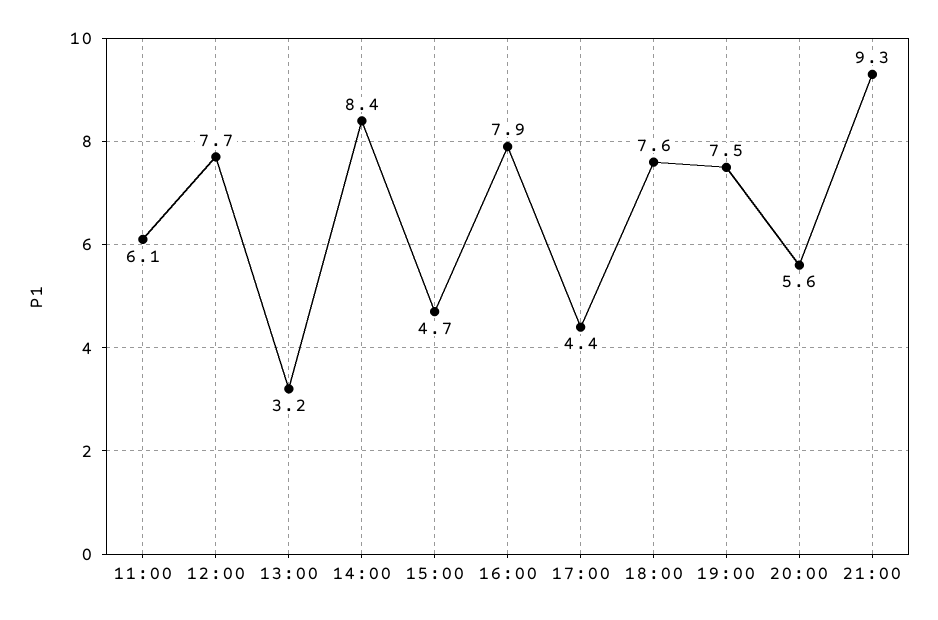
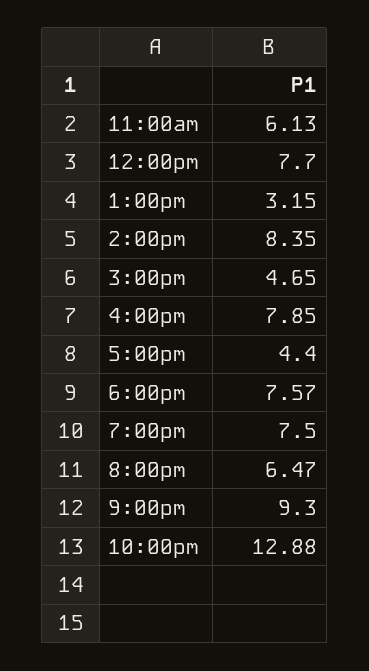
20:00: 5.6 -> 6.47
10:00pm: none -> 12.88

